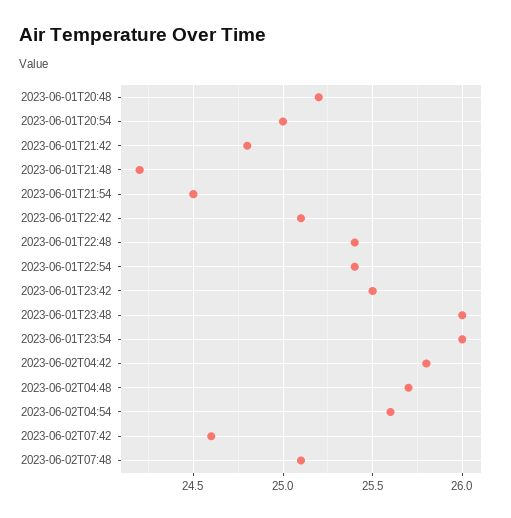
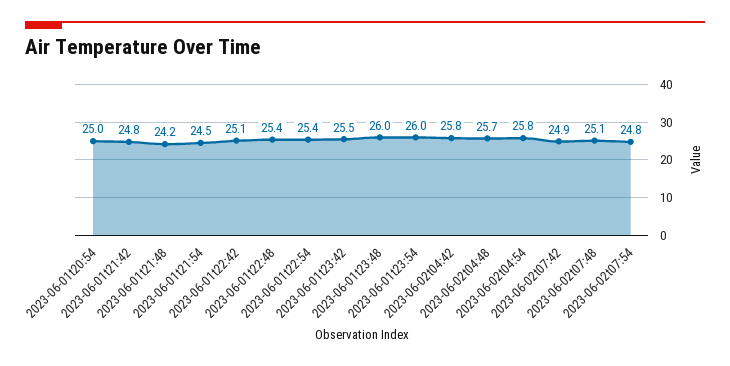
2023-06-01T20:48: 25.2 -> none
2023-06-02T04:54: 25.6 -> 25.8
2023-06-02T07:42: 24.6 -> 24.9
2023-06-02t07:54: none -> 24.8

